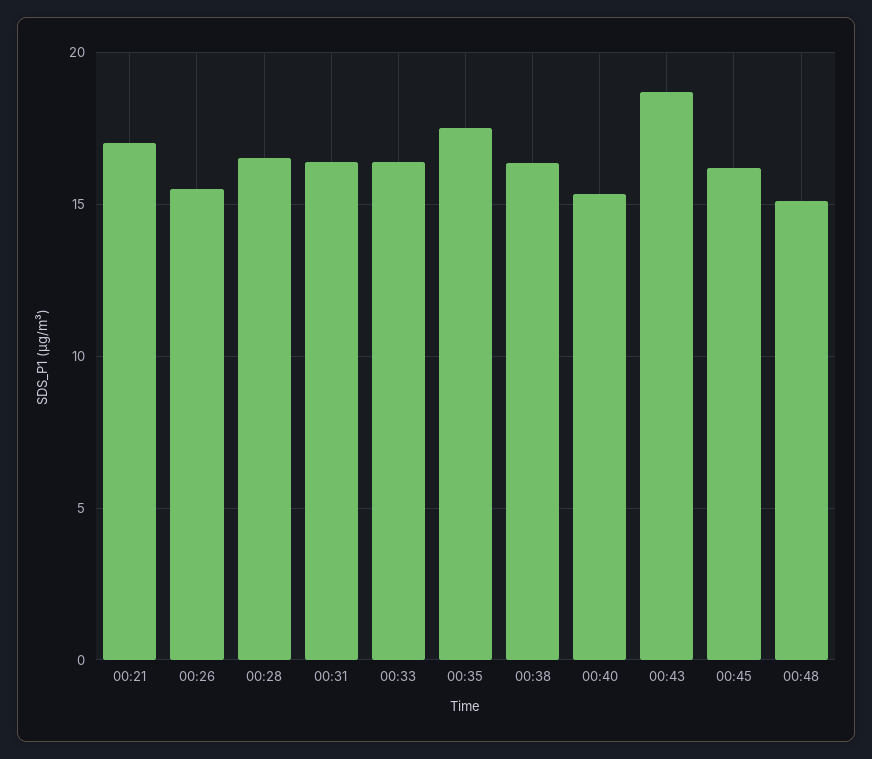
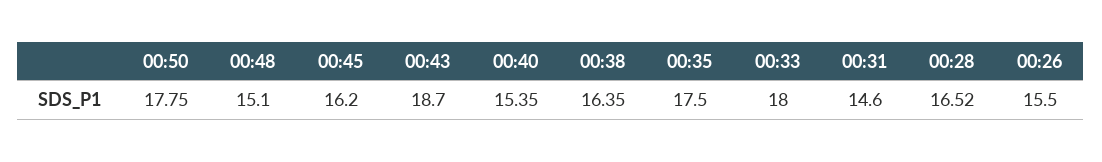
00:21: 17 -> none
00:31: 16.5 -> 14.6
00:33: 16.5 -> 18
00:50: none -> 17.75

